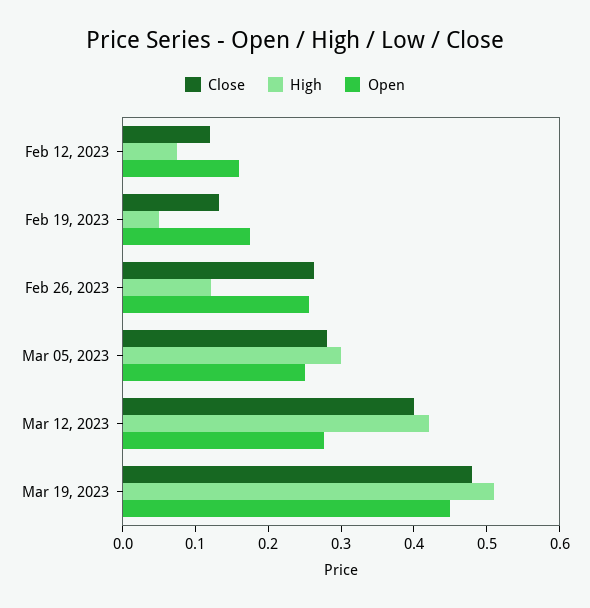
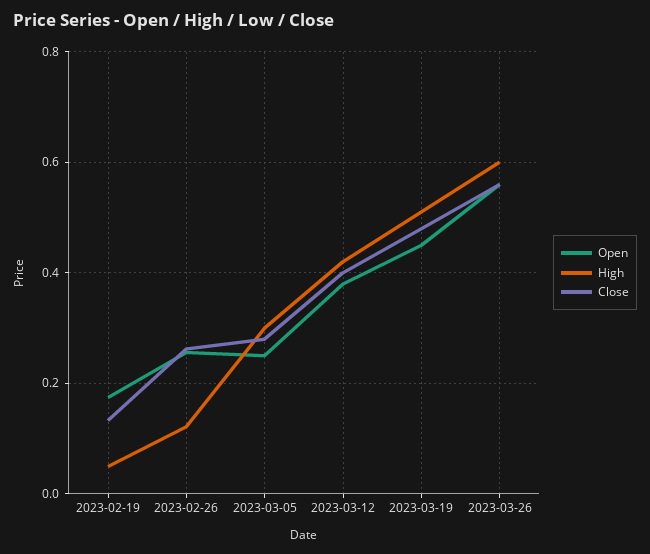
Close, Feb 12, 2023: 0.12 -> none
High, Feb 12, 2023: 0.08 -> none
Open, Feb 12, 2023: 0.16 -> none
Open, Mar 12, 2023: 0.28 -> 0.38
Open, 2023-03-26: none -> 0.56
High, 2023-03-26: none -> 0.6
Close, 2023-03-26: none -> 0.56

